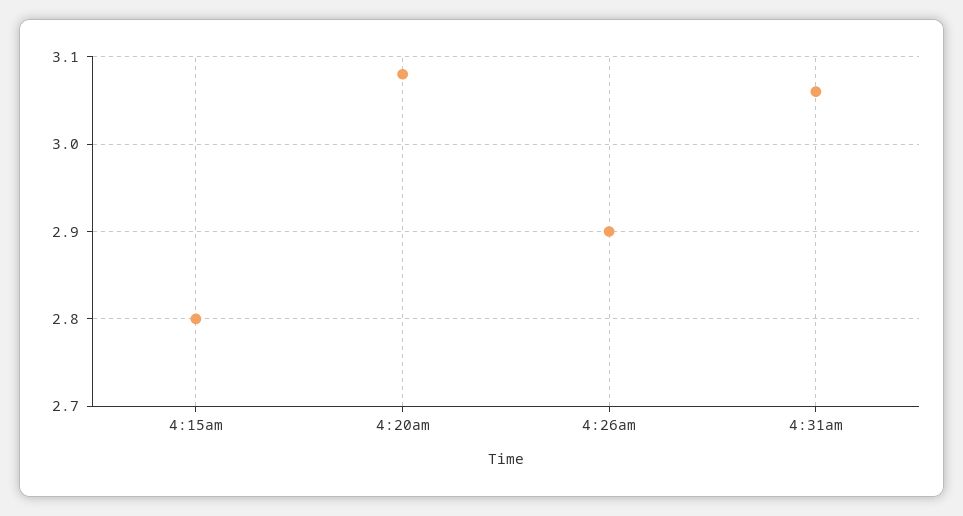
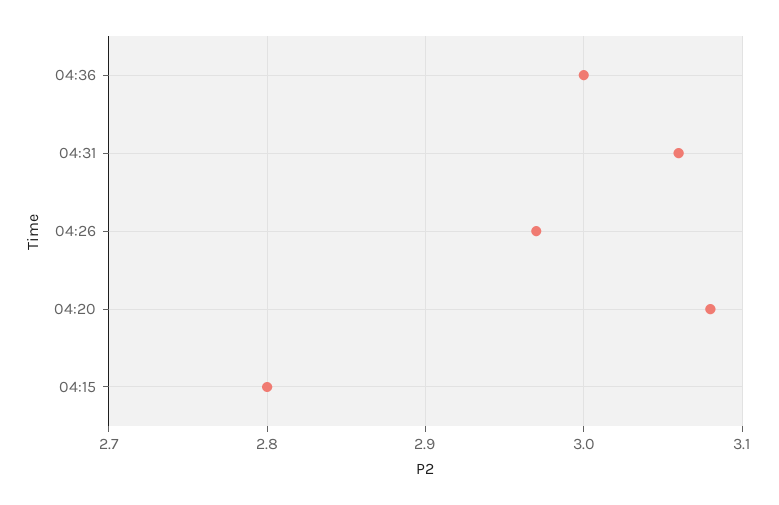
4:26am: 2.9 -> 2.97
04:36: none -> 3

